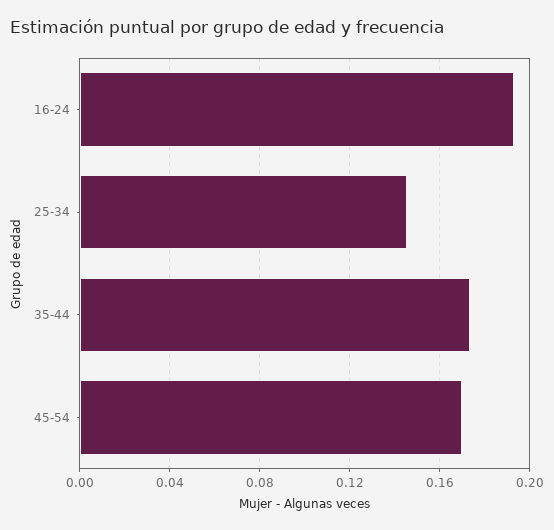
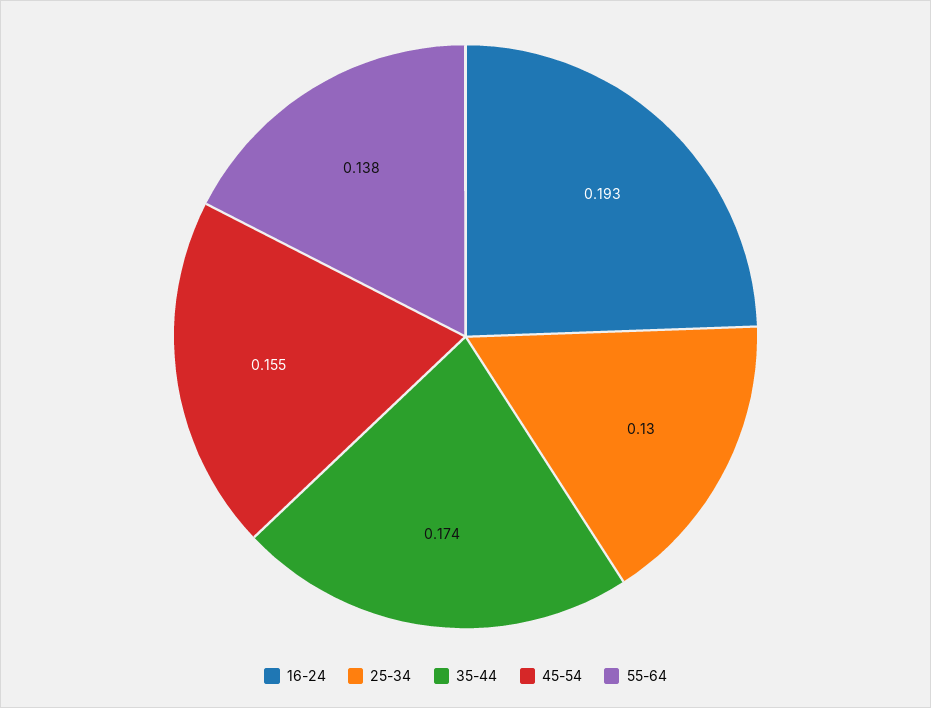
25-34: 0.145 -> 0.13
45-54: 0.17 -> 0.155
55-64: none -> 0.138

